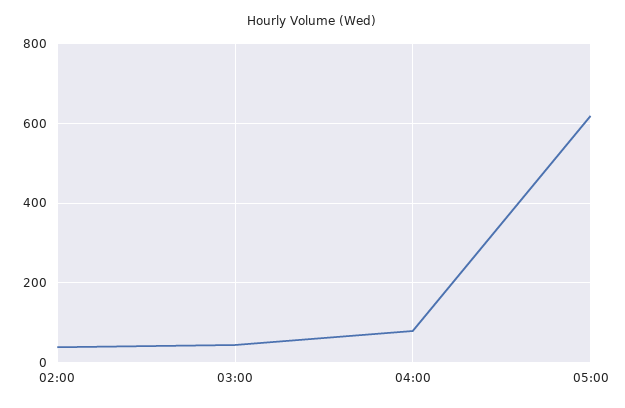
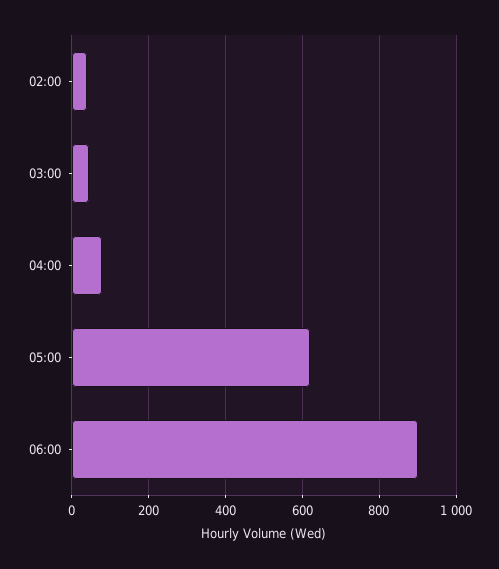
06:00: none -> 900

